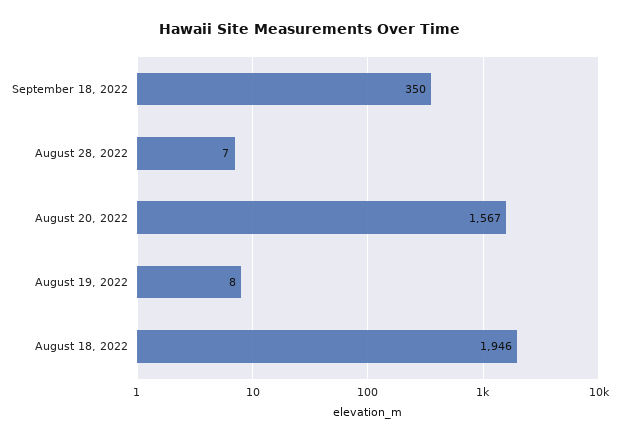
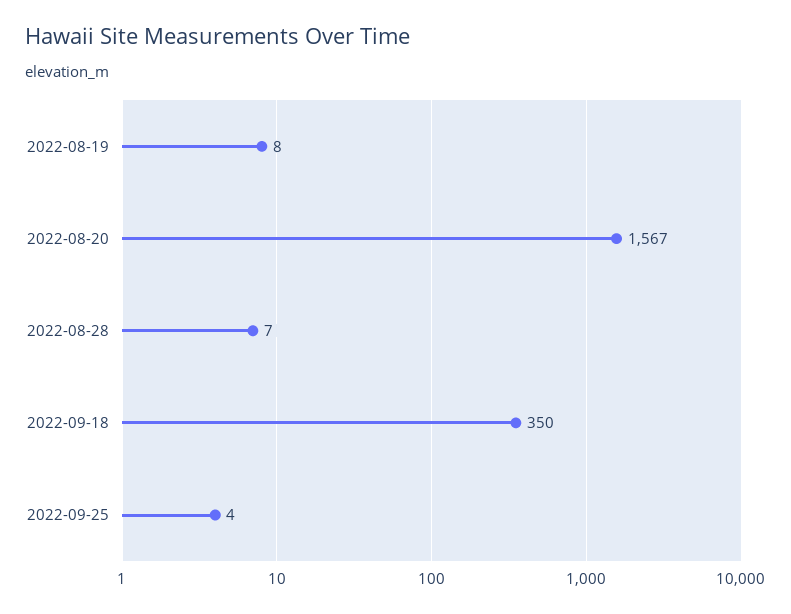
August 18, 2022: 1946 -> none
2022-09-25: none -> 4

